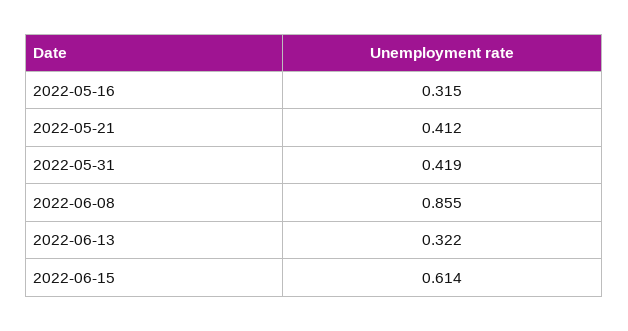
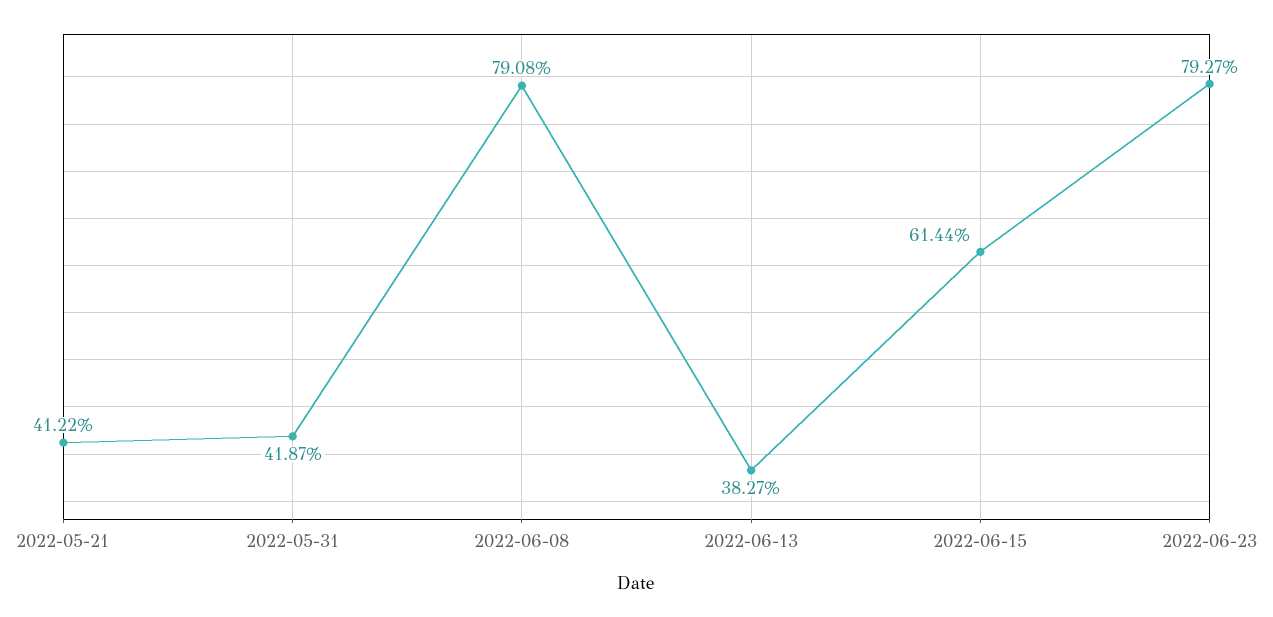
2022-05-16: 0.315 -> none
2022-06-08: 0.855 -> 0.7908
2022-06-13: 0.322 -> 0.3827
2022-06-23: none -> 0.7927

